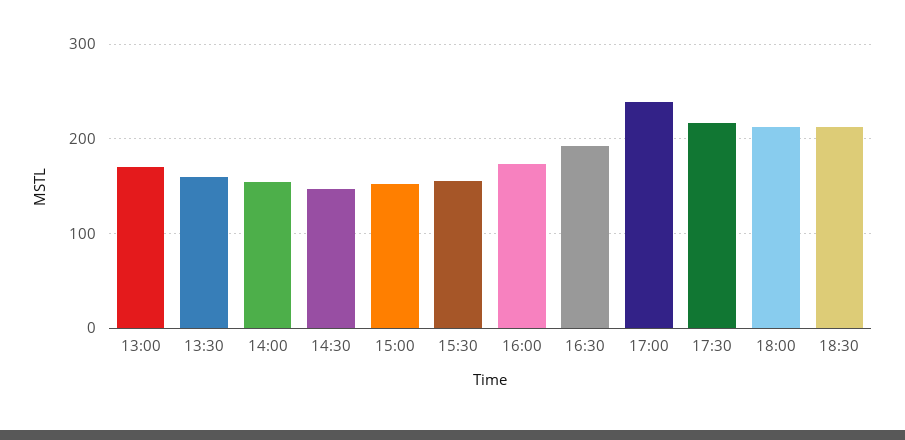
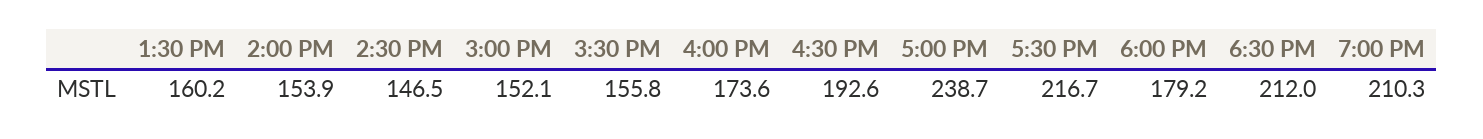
13:00: 170 -> none
18:00: 210 -> 179.2
7:00 PM: none -> 210.3

